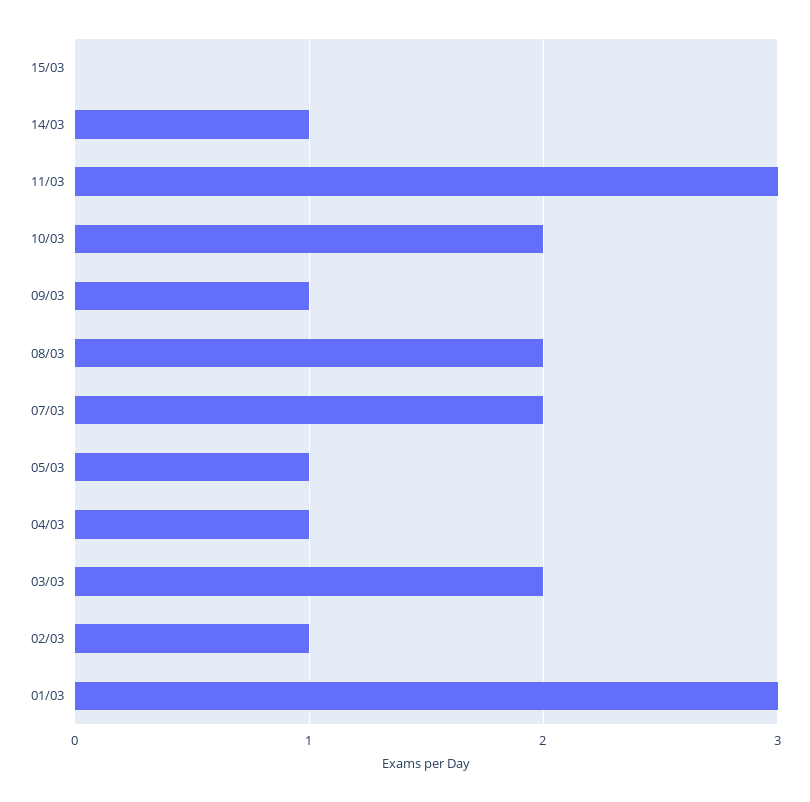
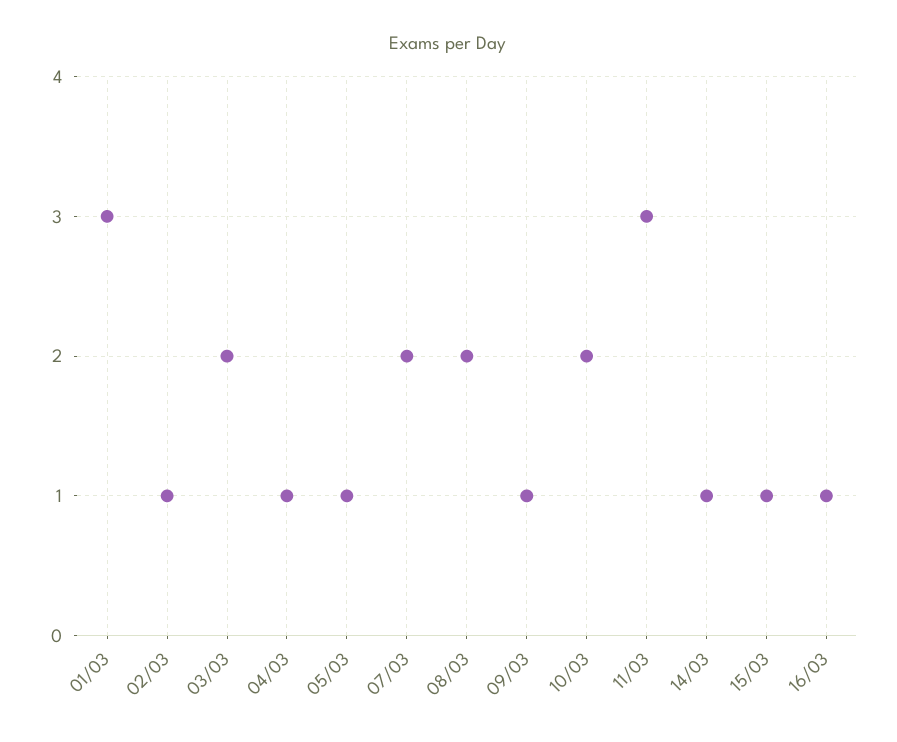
15/03: 0 -> 1
16/03: none -> 1

